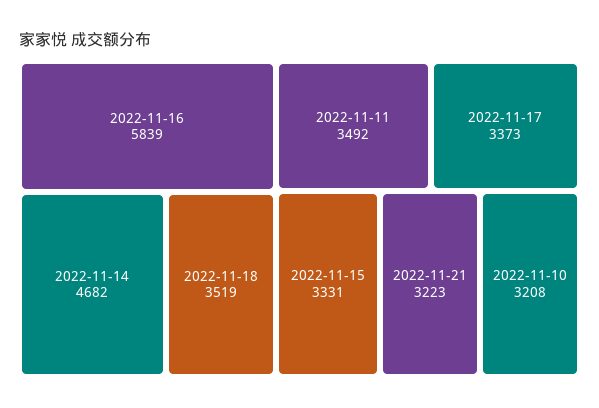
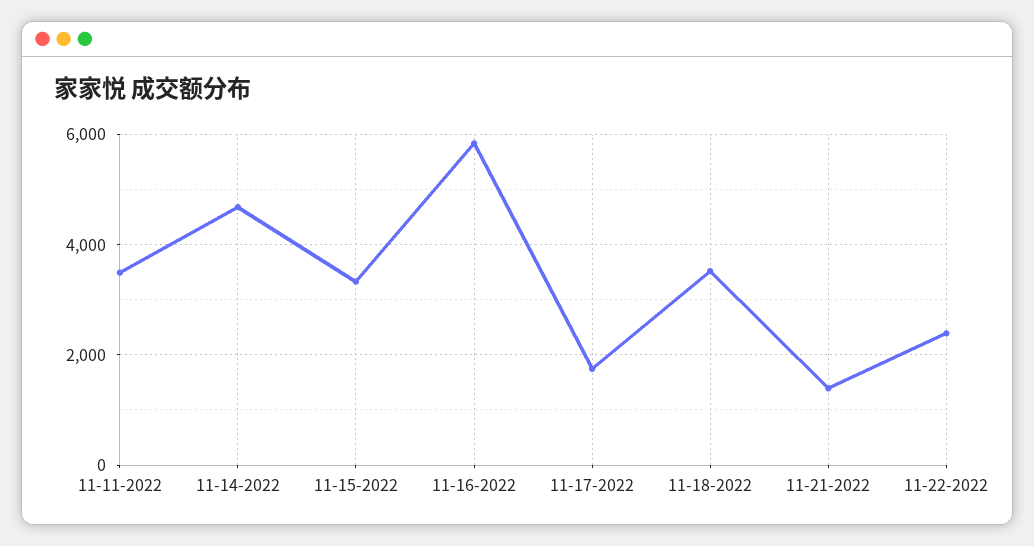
2022-11-17: 3373 -> 1800
2022-11-21: 3223 -> 1400
2022-11-10: 3208 -> none
11-22-2022: none -> 2400

